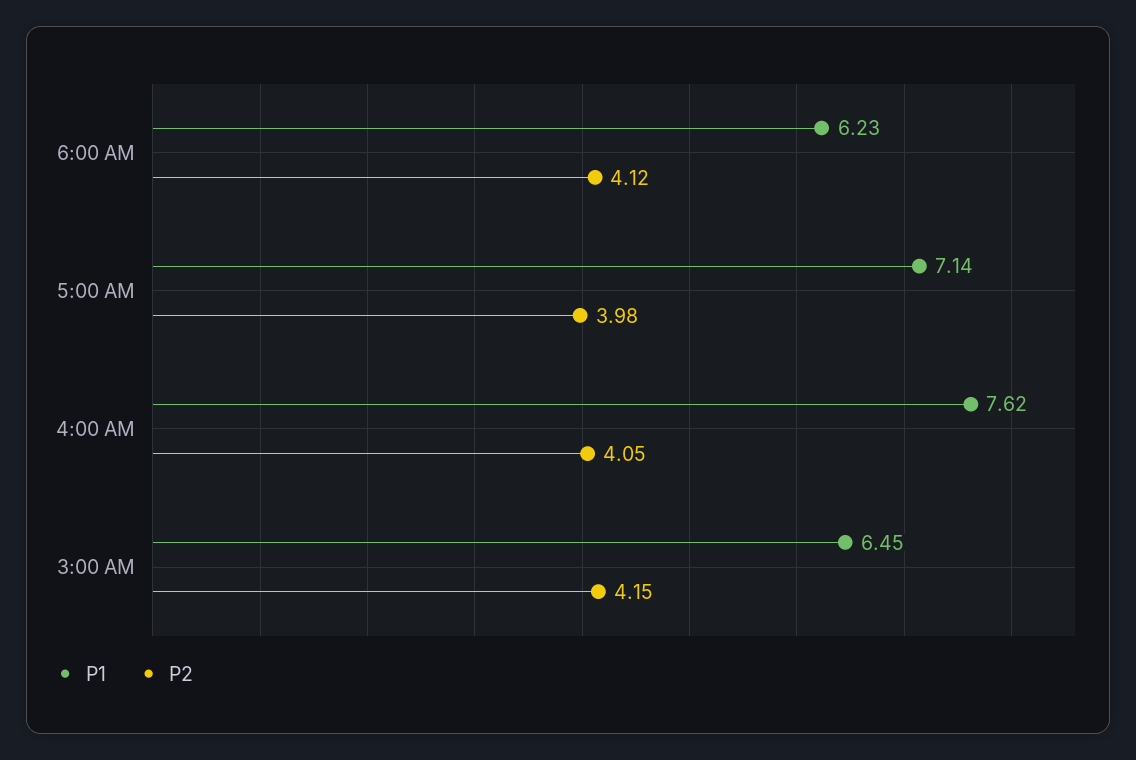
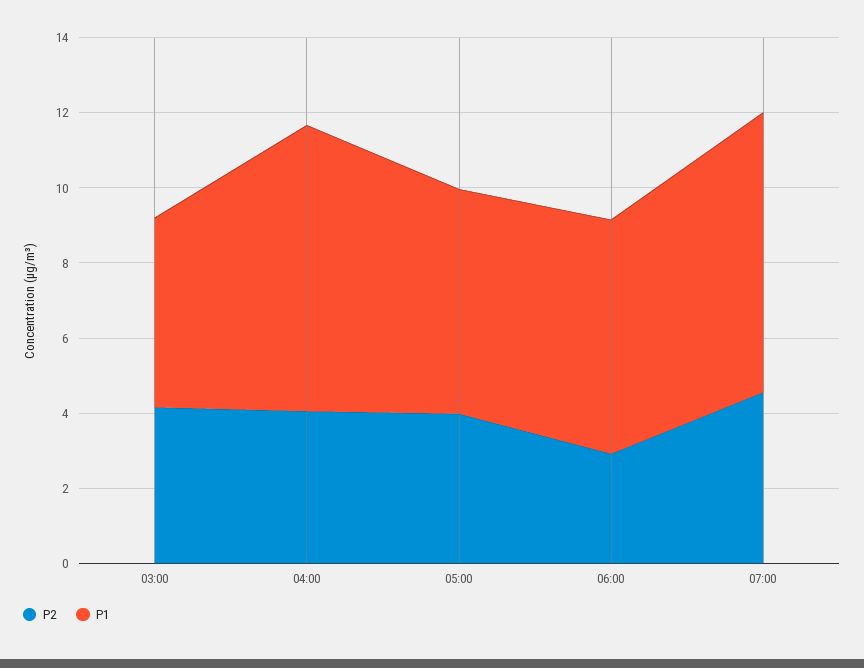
P2, 6:00 AM: 4.12 -> 3
P1, 5:00 AM: 7.14 -> 6
P1, 3:00 AM: 6.45 -> 5
P2, 07:00: none -> 4.5
P1, 07:00: none -> 7.5

